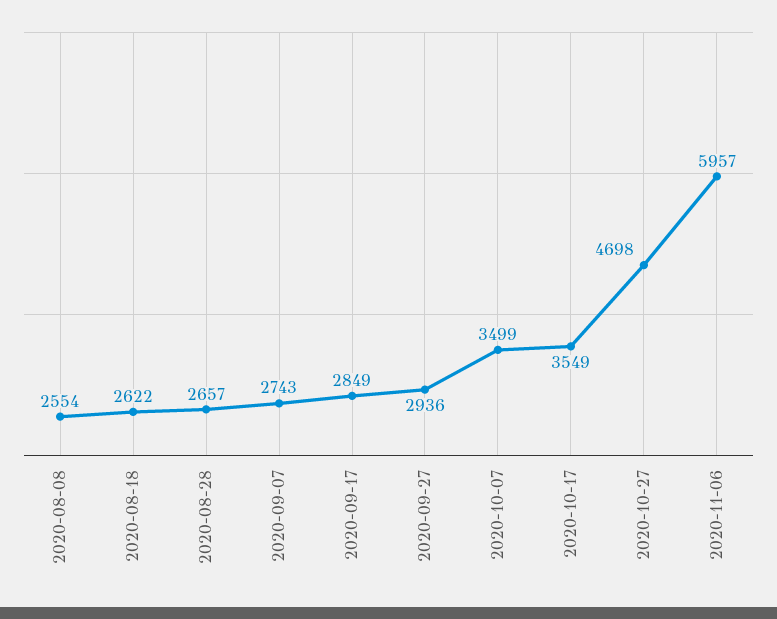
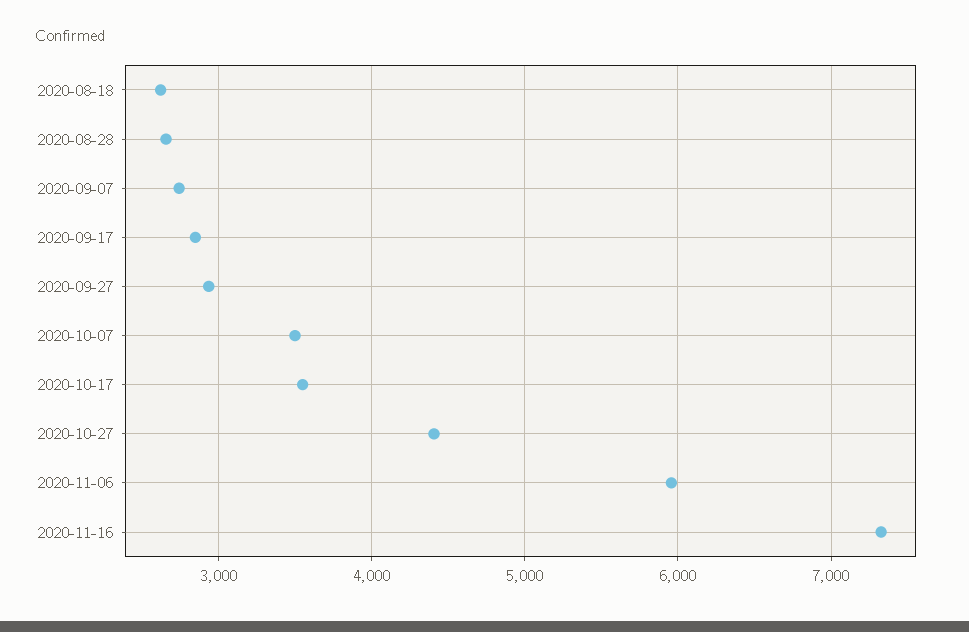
2020-08-08: 2554 -> none
2020-10-27: 4698 -> 4400
2020-11-16: none -> 7300

